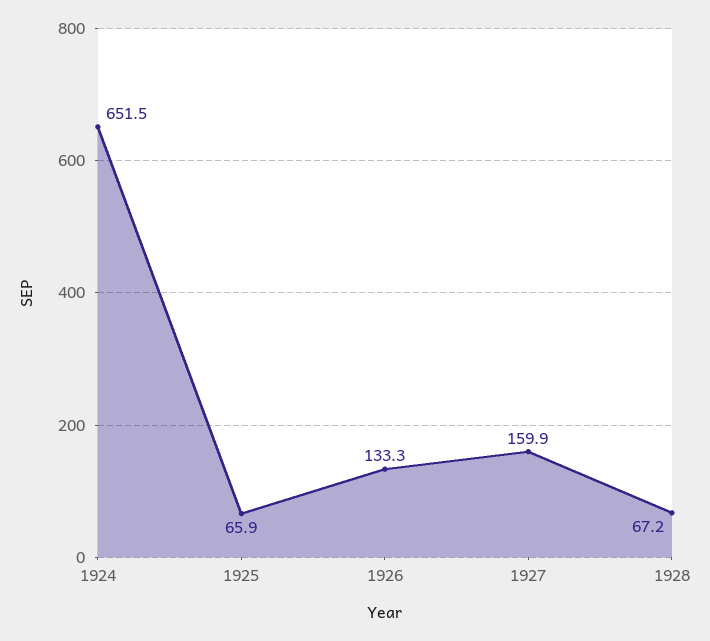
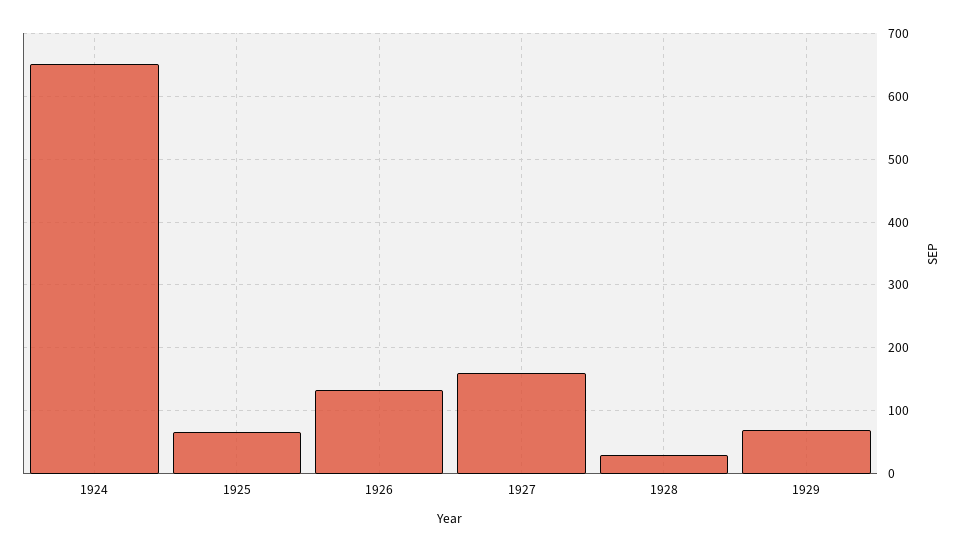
1928: 67.2 -> 30
1929: none -> 70

